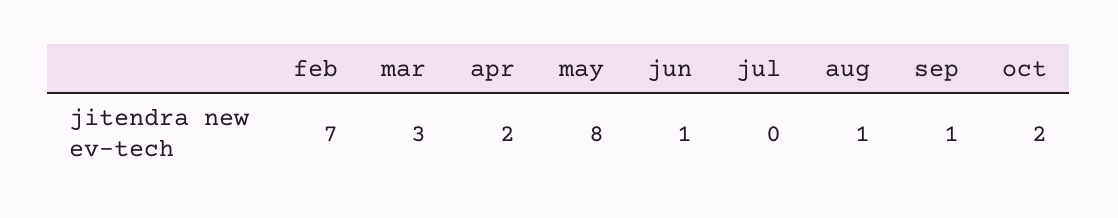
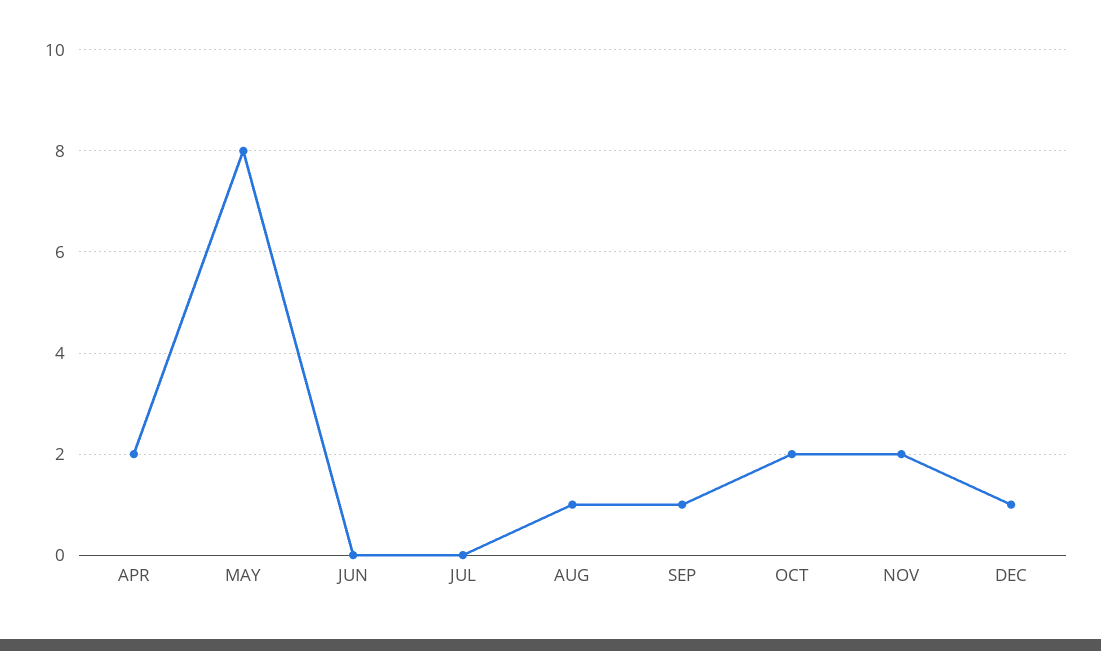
feb: 7 -> none
mar: 3 -> none
jun: 1 -> 0
NOV: none -> 2
DEC: none -> 1

